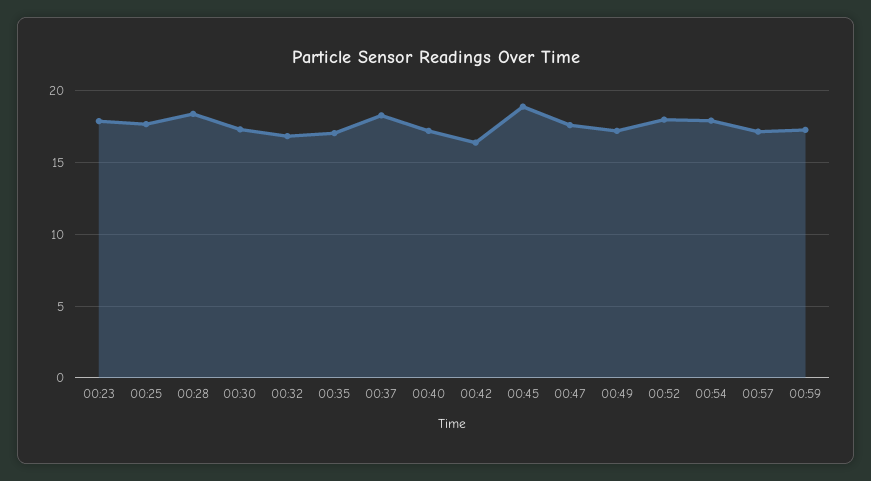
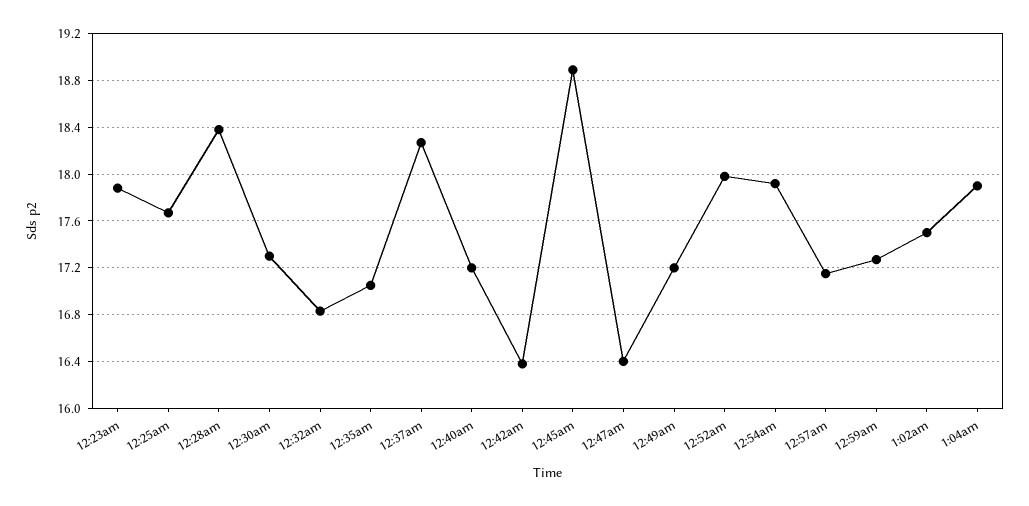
00:47: 17.5 -> 16.4
1:02am: none -> 17.5
1:04am: none -> 17.9

